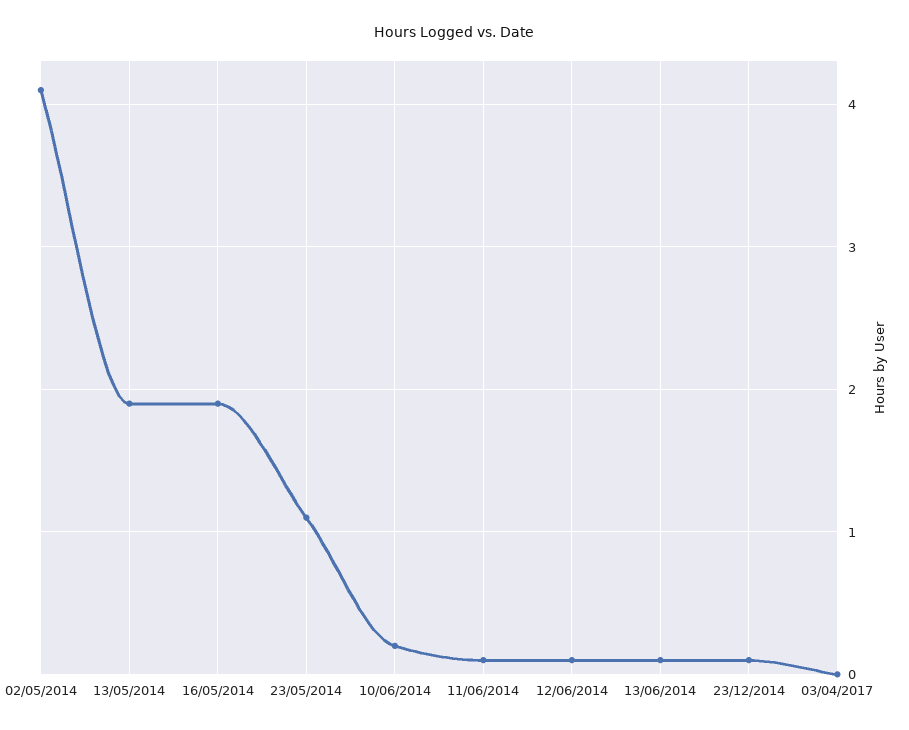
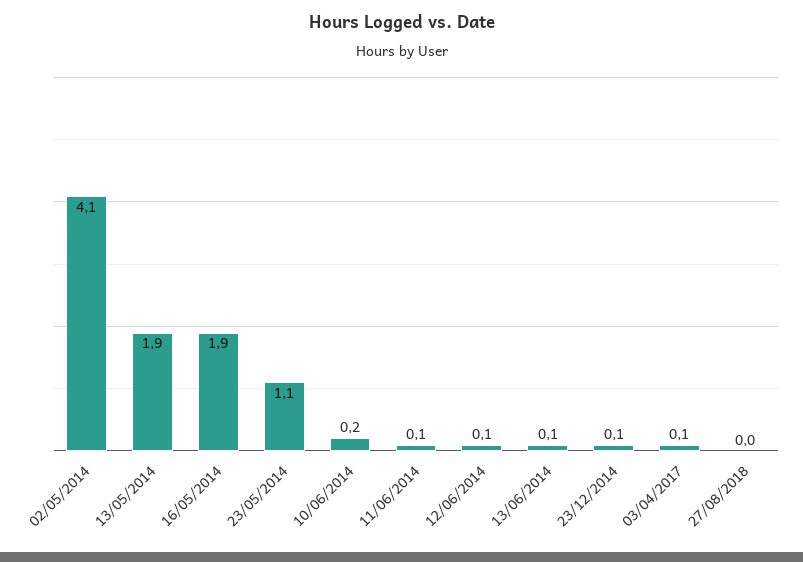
03/04/2017: 0 -> 0.1
27/08/2018: none -> 0

